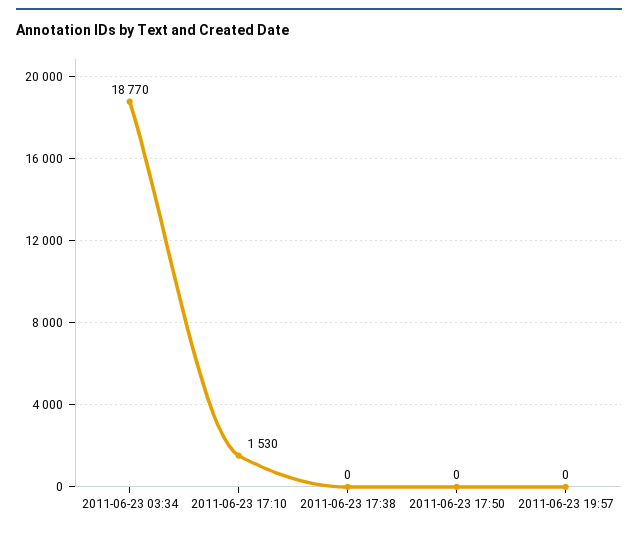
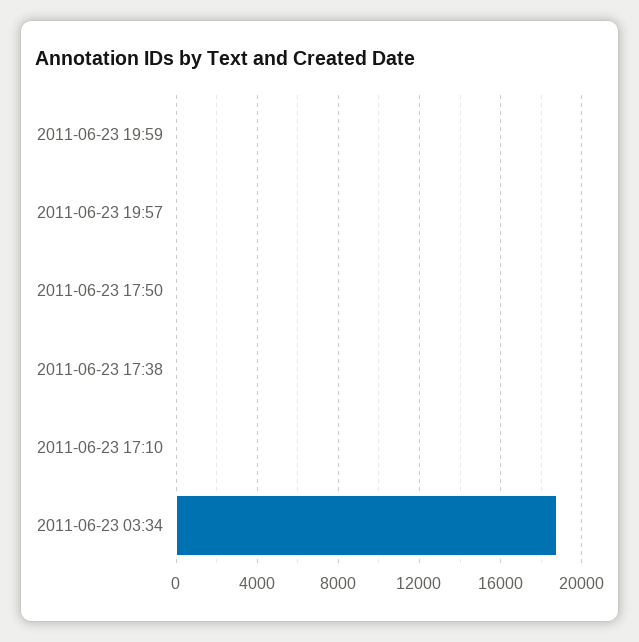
2011-06-23 17:10: 1530 -> 0
2011-06-23 19:59: none -> 0

